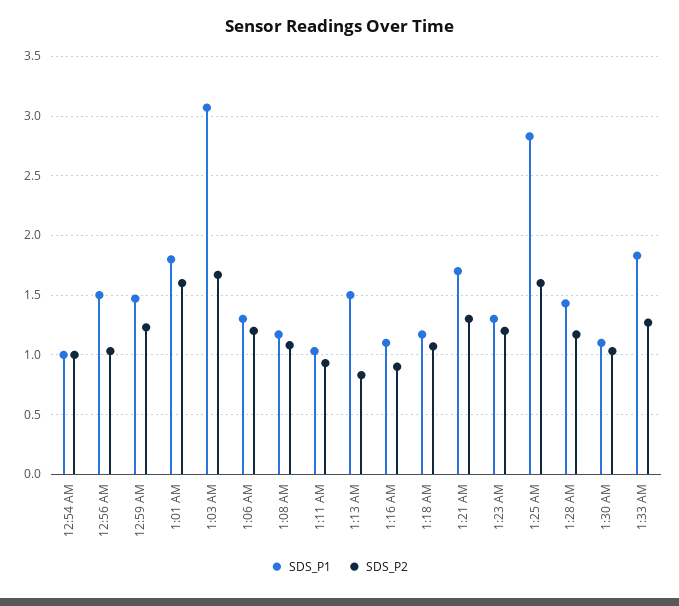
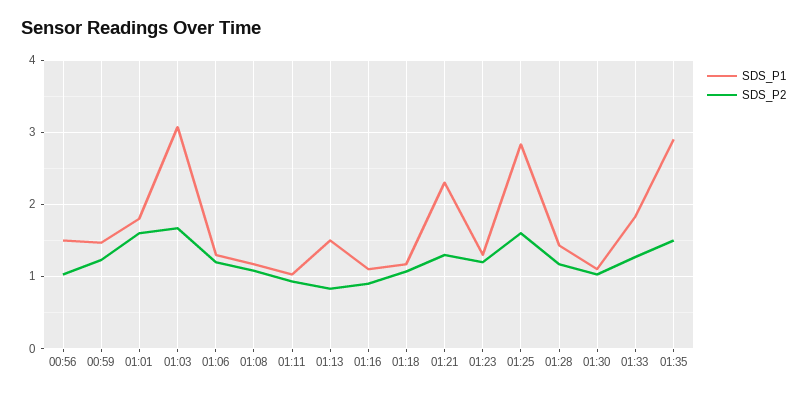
SDS_P1, 12:54 AM: 1 -> none
SDS_P2, 12:54 AM: 1 -> none
SDS_P1, 1:21 AM: 1.7 -> 2.3
SDS_P1, 01:35: none -> 2.9
SDS_P2, 01:35: none -> 1.5

